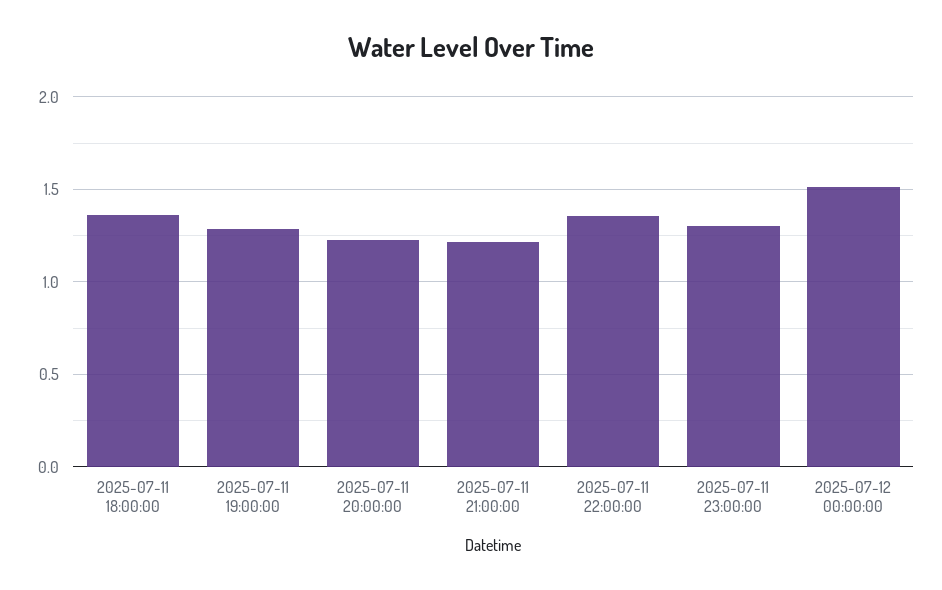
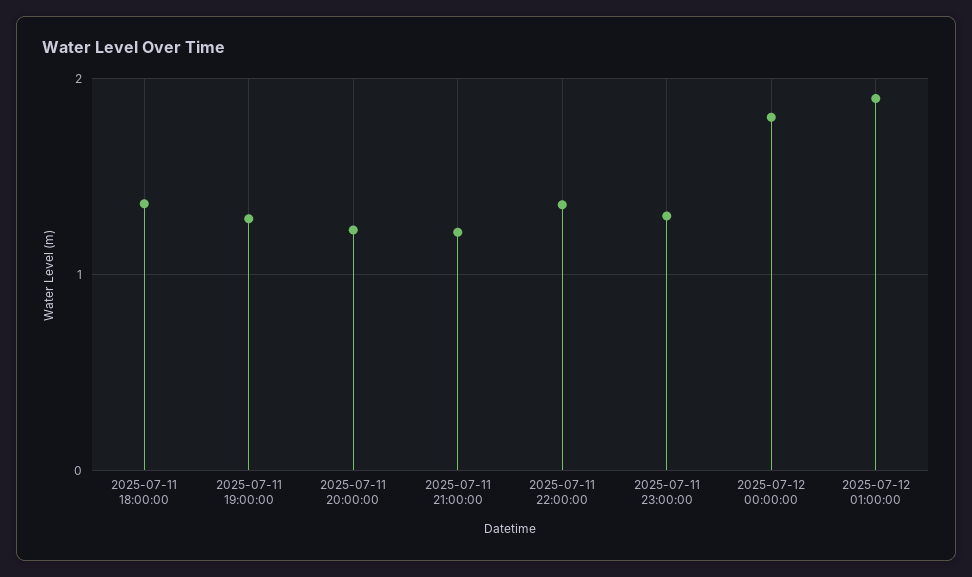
2025-07-12 00:00:00: 1.5 -> 1.8
2025-07-12 01:00:00: none -> 1.9

